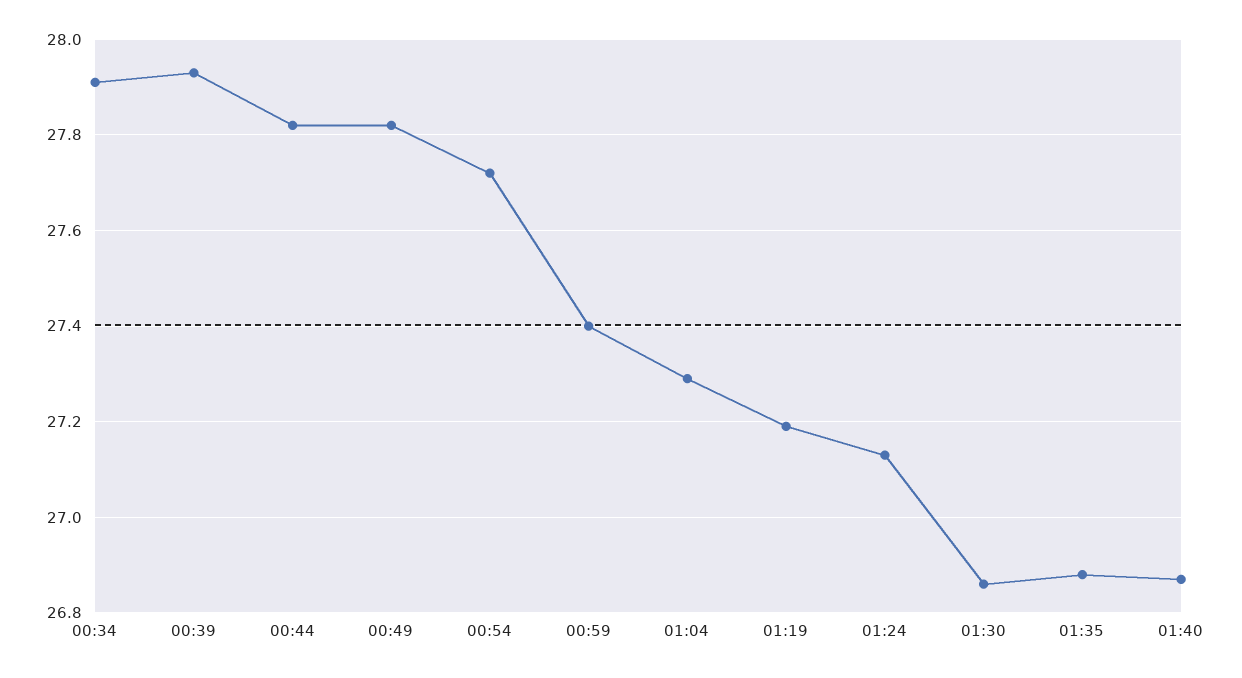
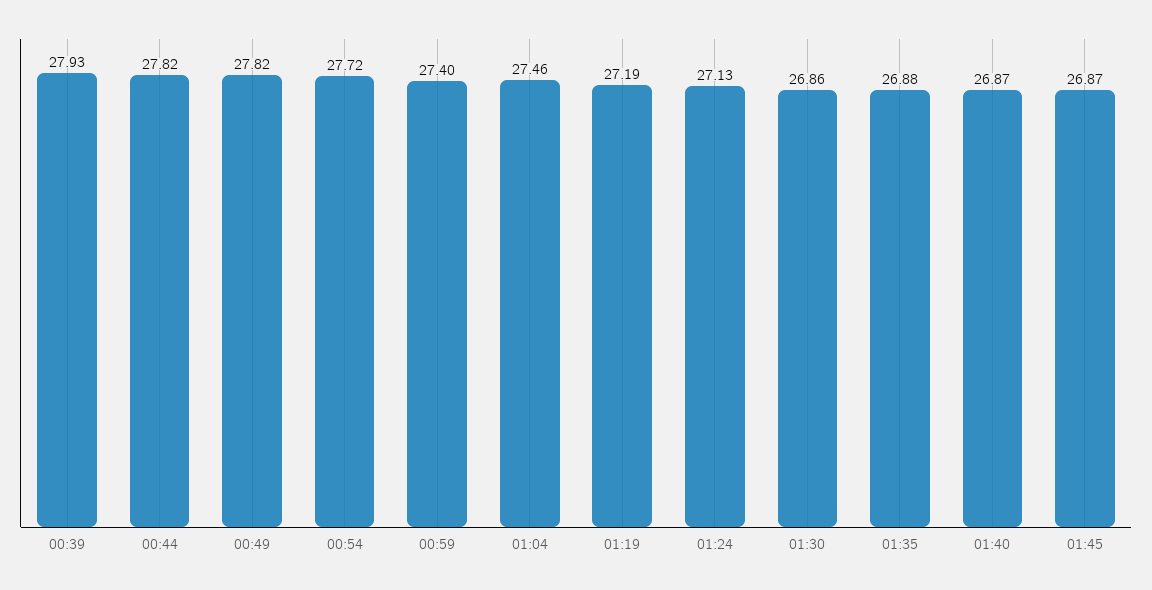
00:34: 27.9 -> none
01:04: 27.3 -> 27.46
01:45: none -> 26.87

